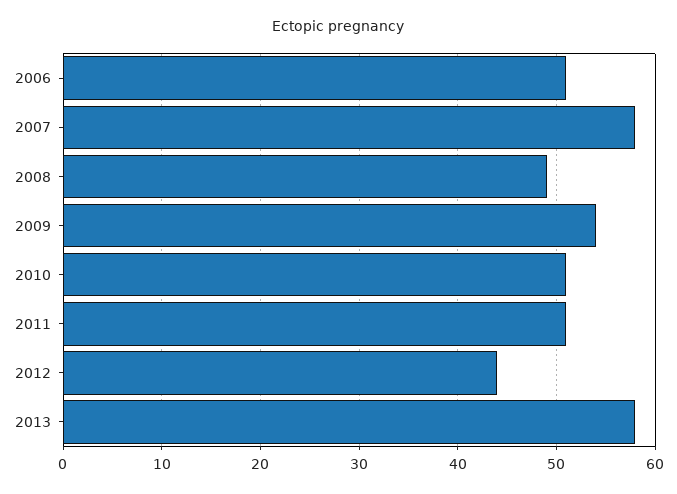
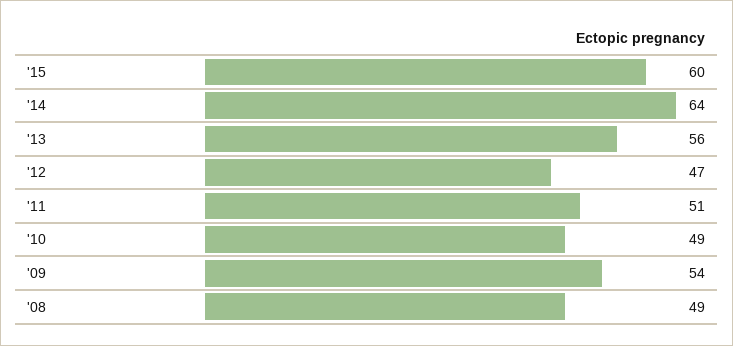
2006: 51 -> none
2007: 58 -> none
2010: 51 -> 49
2012: 44 -> 47
2013: 58 -> 56
'15: none -> 60
'14: none -> 64

